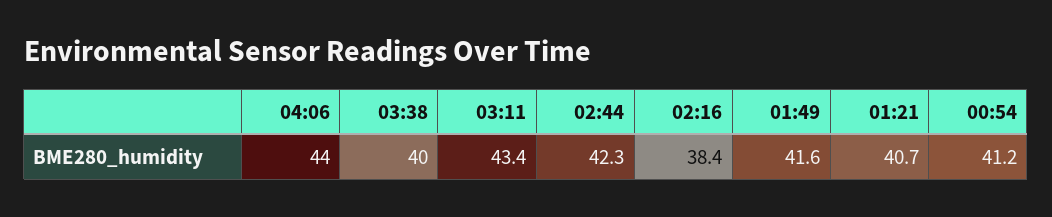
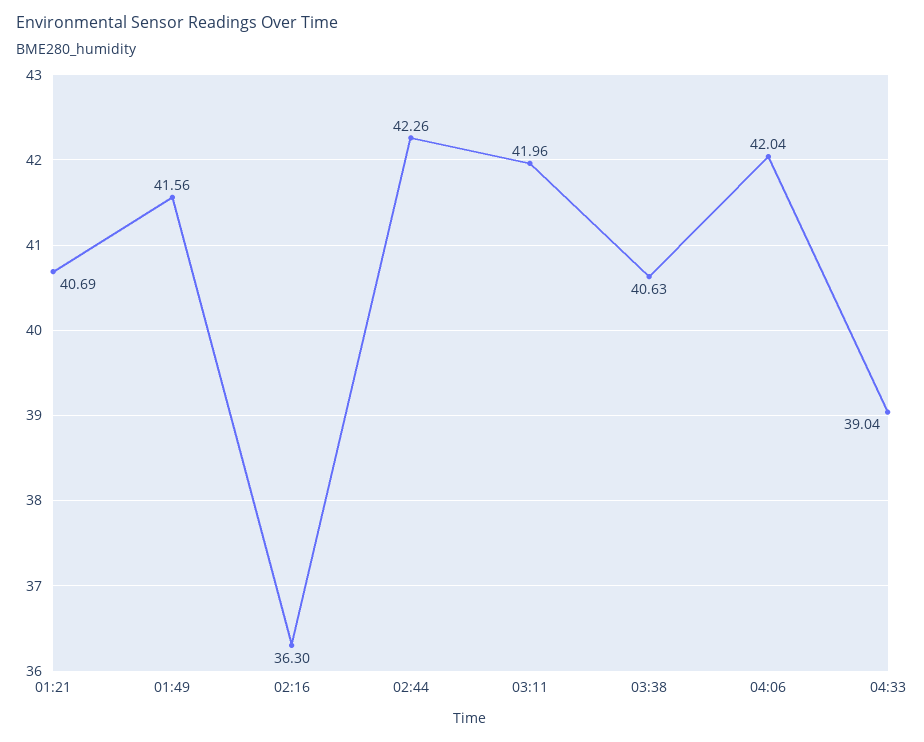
04:06: 44 -> 42.04
03:38: 40 -> 40.63
03:11: 43.4 -> 41.96
02:16: 38.4 -> 36.3
00:54: 41.2 -> none
04:33: none -> 39.04

